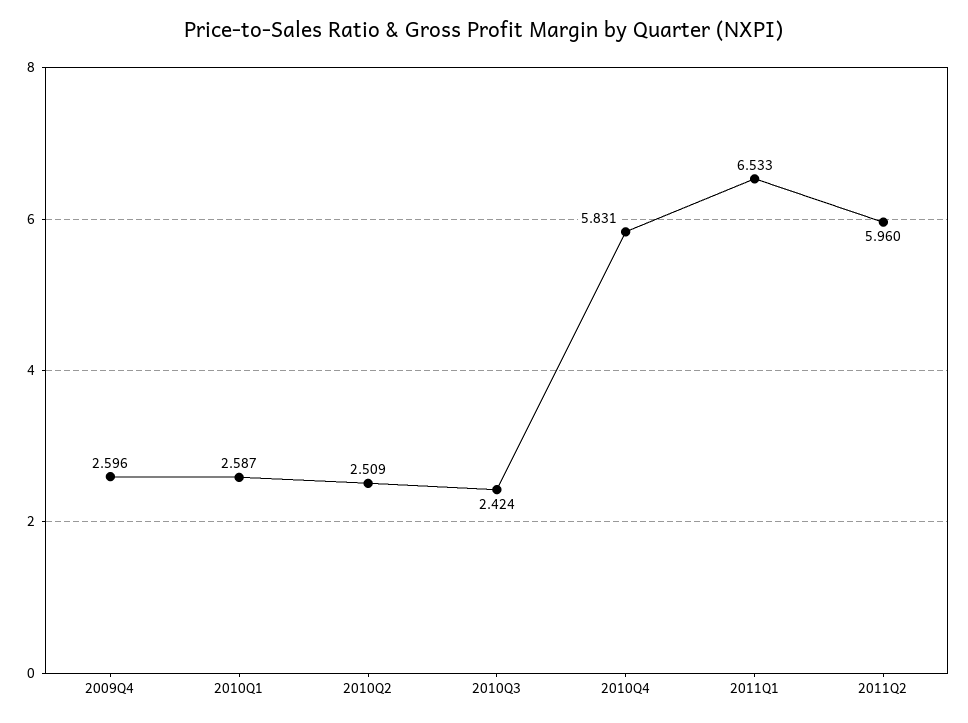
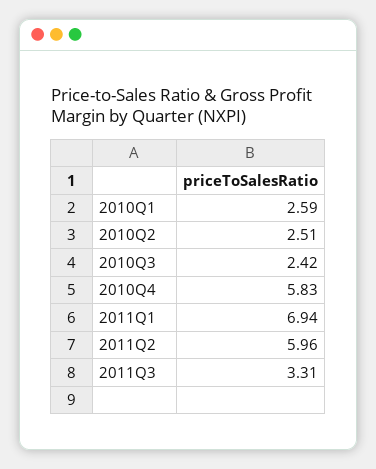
2009Q4: 2.596 -> none
2011Q1: 6.533 -> 6.94
2011Q3: none -> 3.31

